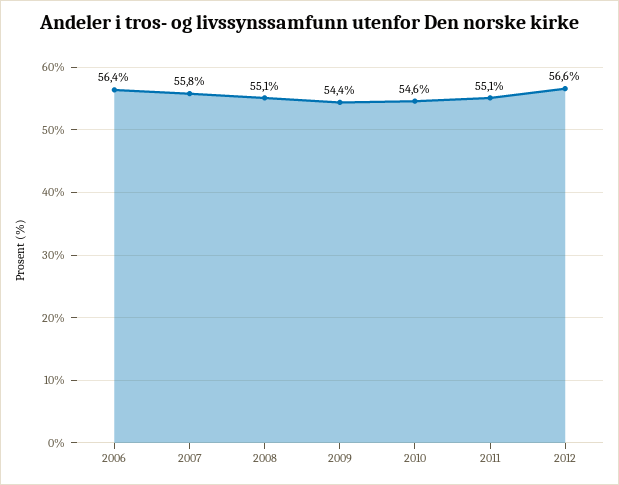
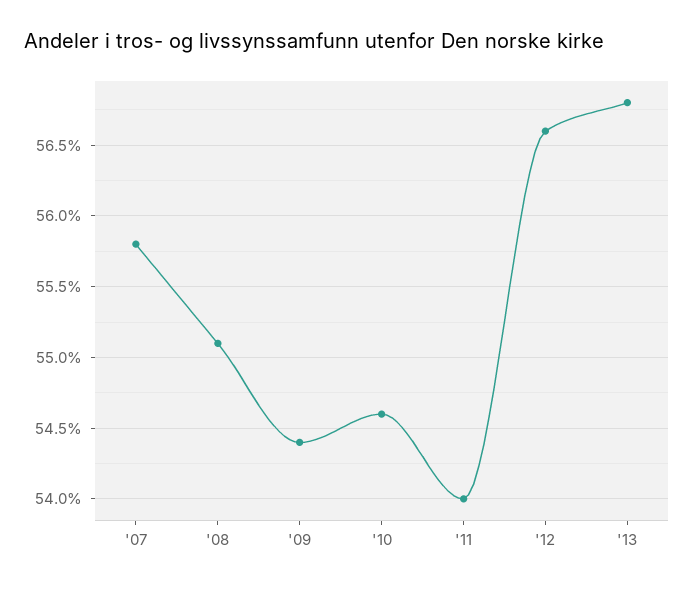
2006: 56.4 -> none
2011: 55.1 -> 54
'13: none -> 56.8

